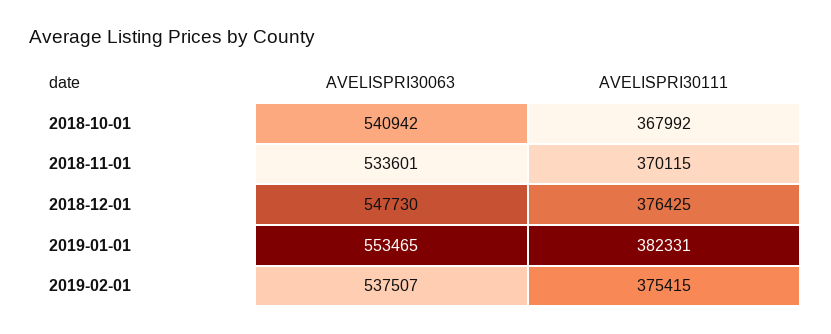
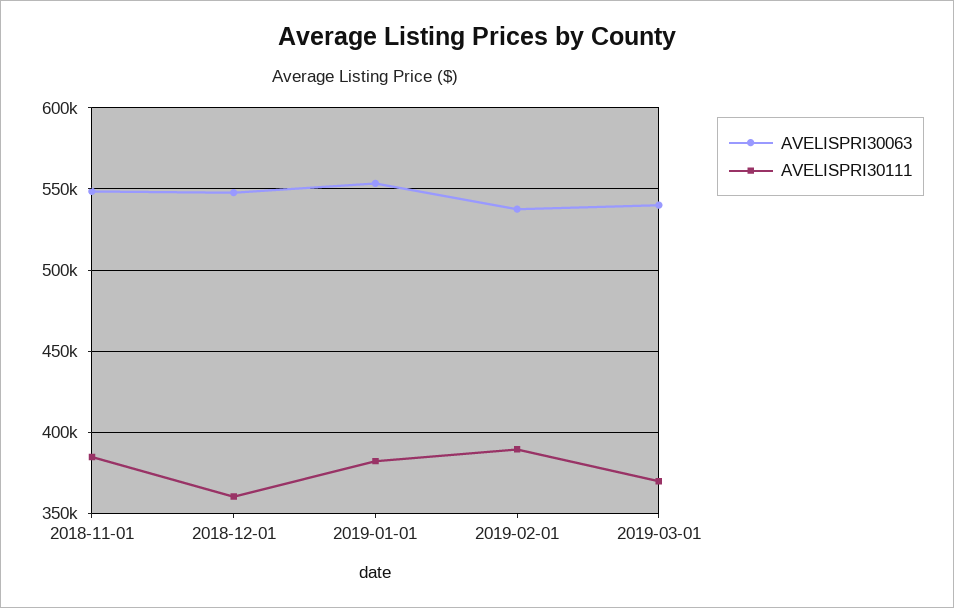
AVELISPRI30063, 2018-10-01: 540942 -> none
AVELISPRI30111, 2018-10-01: 367992 -> none
AVELISPRI30063, 2018-11-01: 533601 -> 550000
AVELISPRI30111, 2018-11-01: 370115 -> 385000
AVELISPRI30111, 2018-12-01: 376425 -> 360000
AVELISPRI30111, 2019-02-01: 375415 -> 390000
AVELISPRI30063, 2019-03-01: none -> 540000
AVELISPRI30111, 2019-03-01: none -> 370000

